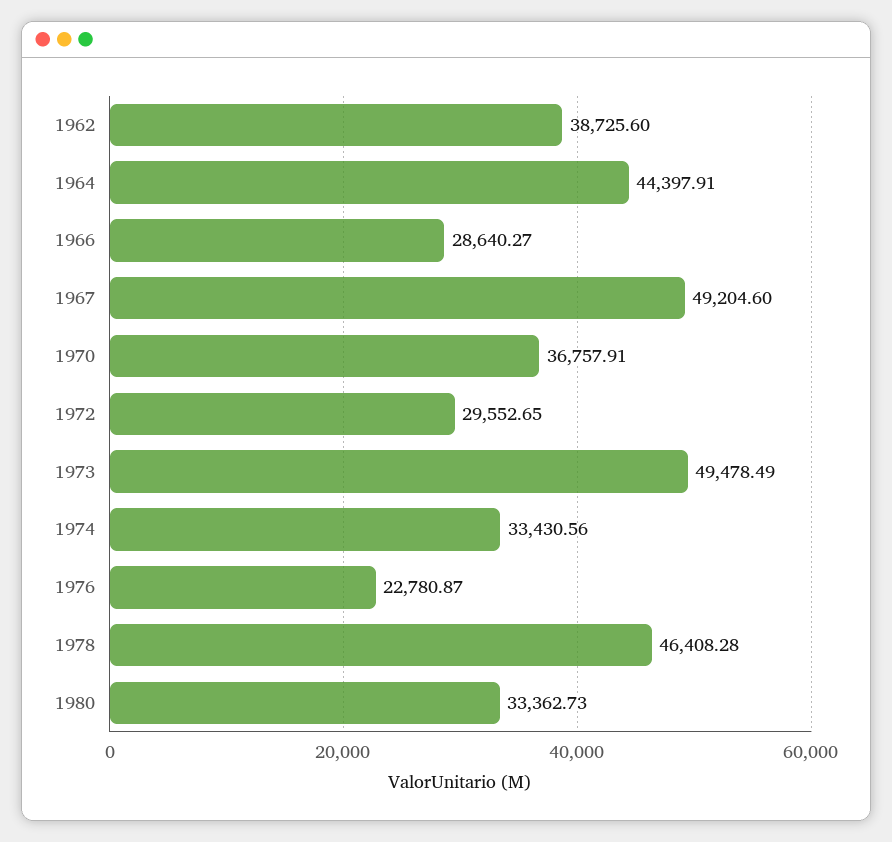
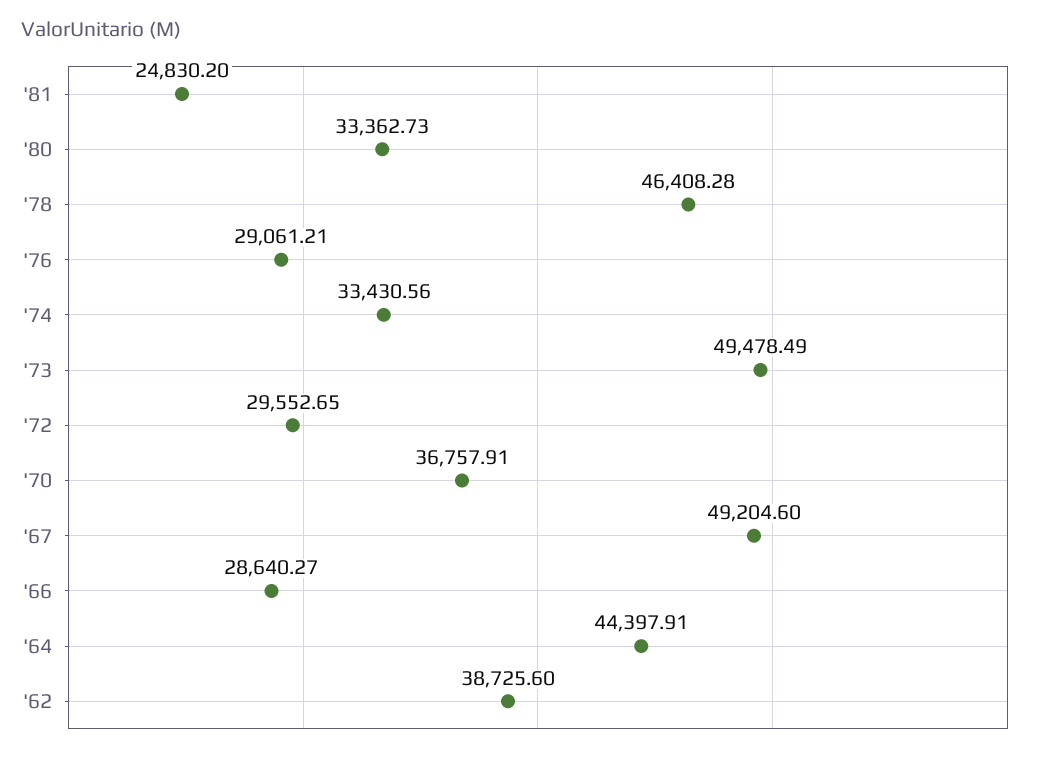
1976: 22780.87 -> 29061.21
'81: none -> 24830.2

